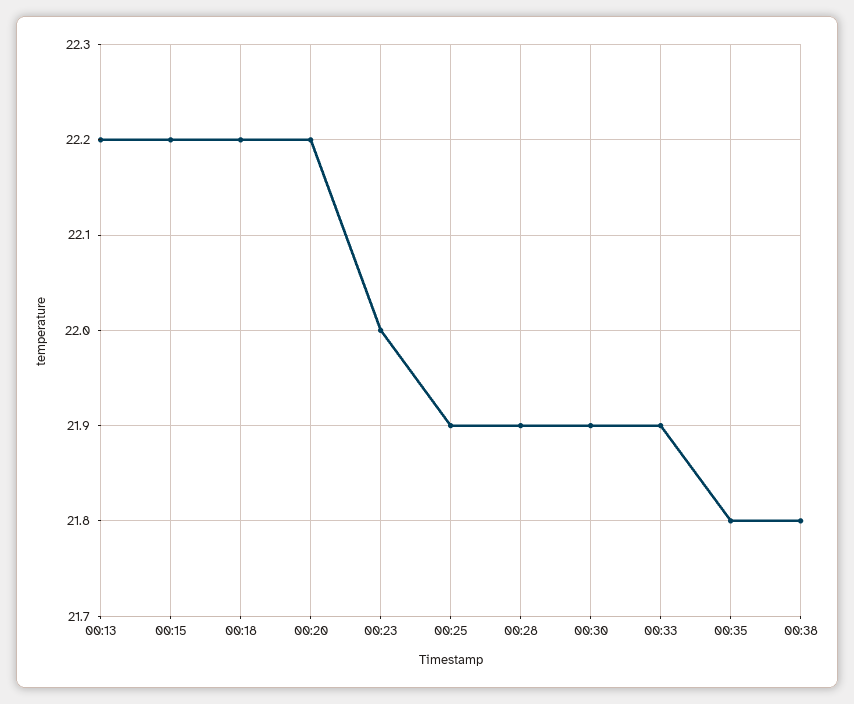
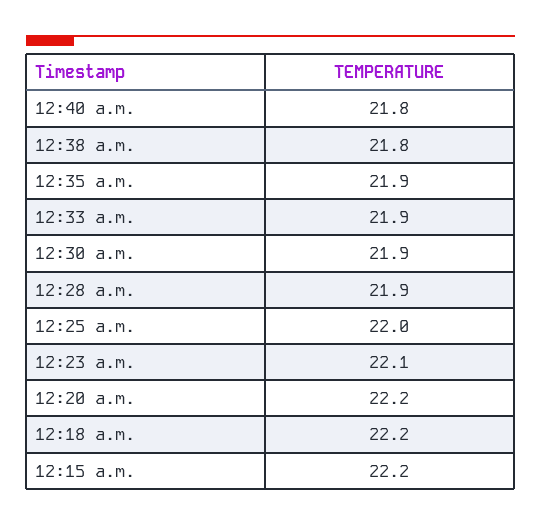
00:13: 22.2 -> none
00:23: 22 -> 22.1
00:25: 21.9 -> 22
00:35: 21.8 -> 21.9
12:40 a.m.: none -> 21.8

